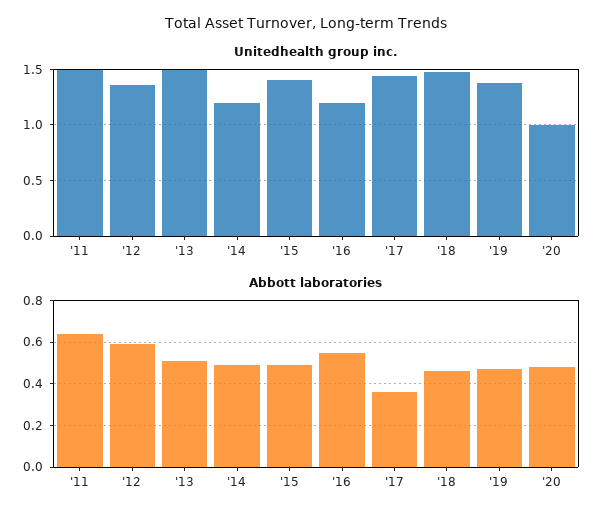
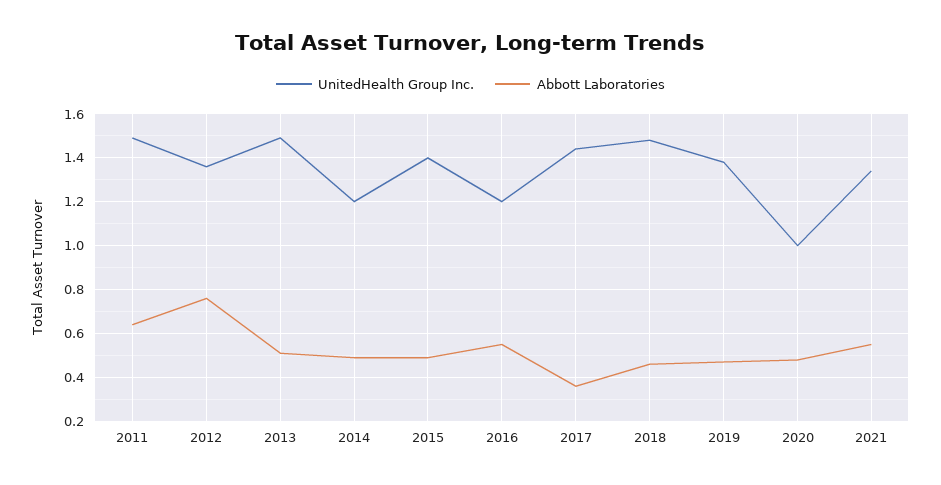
Abbott laboratories, '12: 0.6 -> 0.75
Unitedhealth group inc., 2021: none -> 1.35
Abbott laboratories, 2021: none -> 0.55

